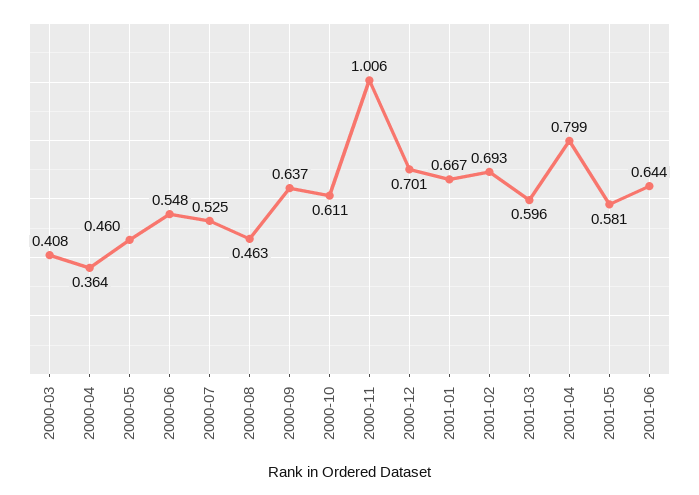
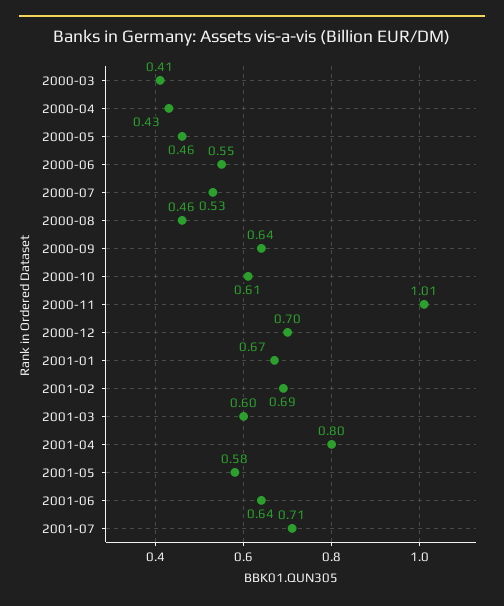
2000-04: 0.364 -> 0.43
2001-07: none -> 0.71

